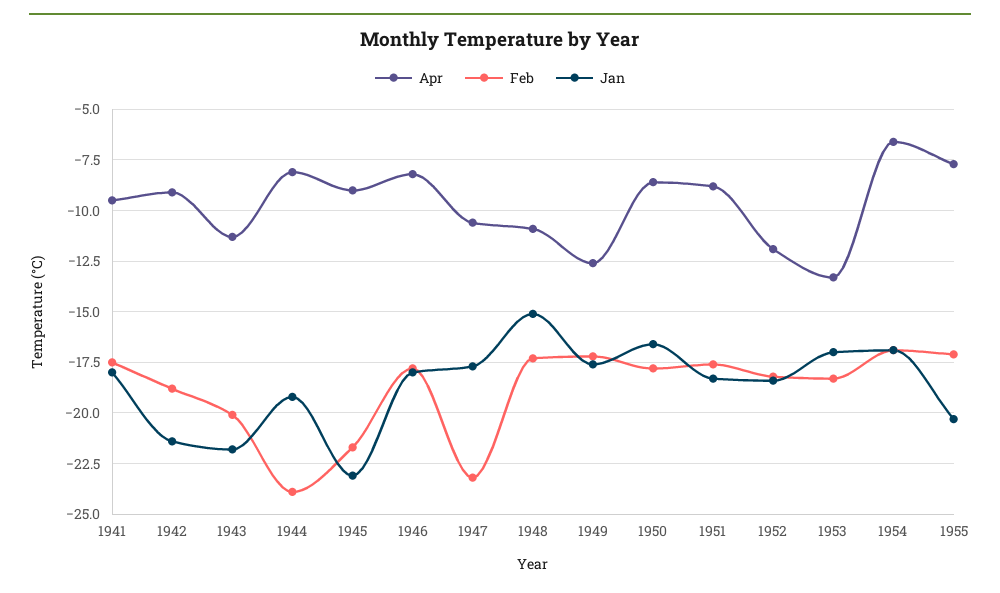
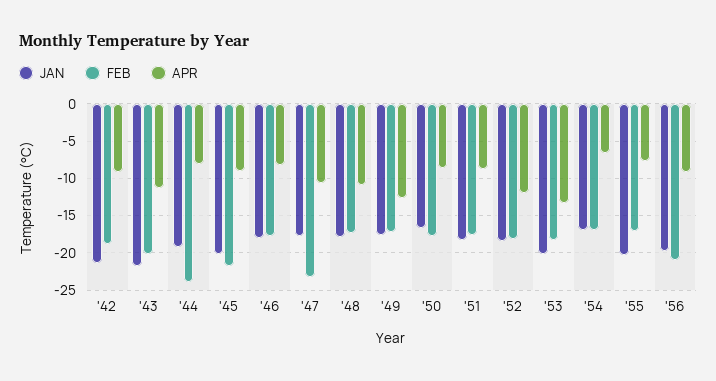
Apr, 1941: -9.5 -> none
Feb, 1941: -17.5 -> none
Jan, 1941: -18 -> none
Jan, 1945: -23 -> -20
Jan, 1948: -15 -> -18
Jan, 1953: -17 -> -20
Jan, '56: none -> -20
Feb, '56: none -> -21
Apr, '56: none -> -9

